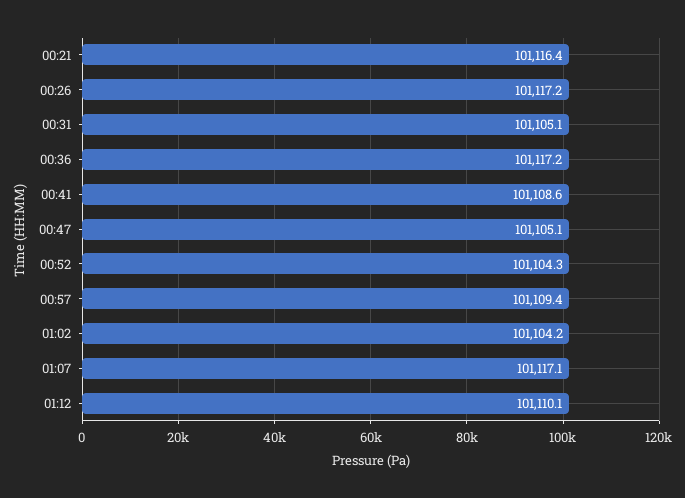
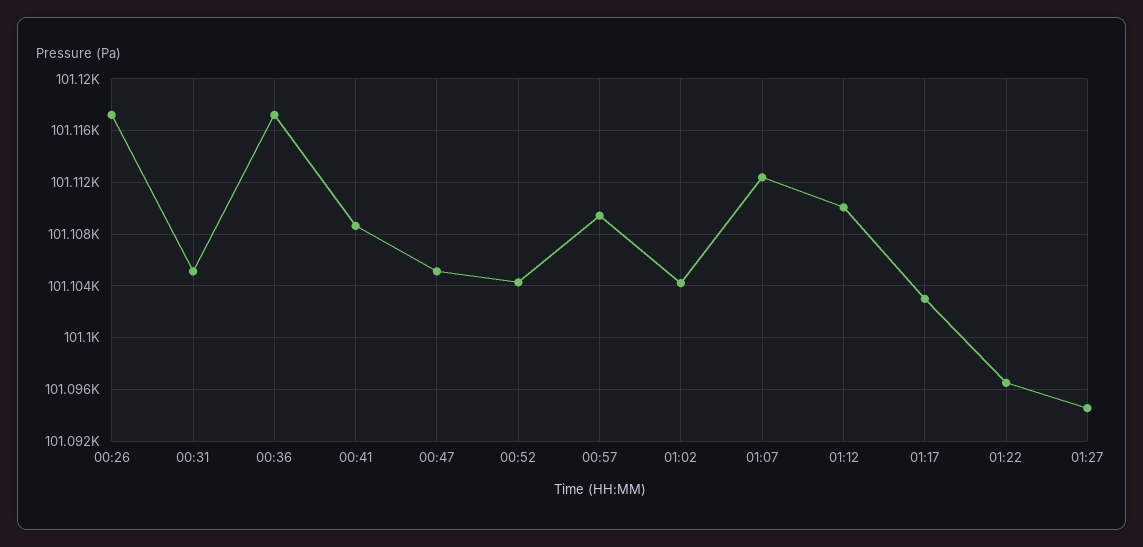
00:21: 101116.4 -> none
01:07: 101117.1 -> 101112.5
01:17: none -> 101103
01:22: none -> 101096.5
01:27: none -> 101094.5

